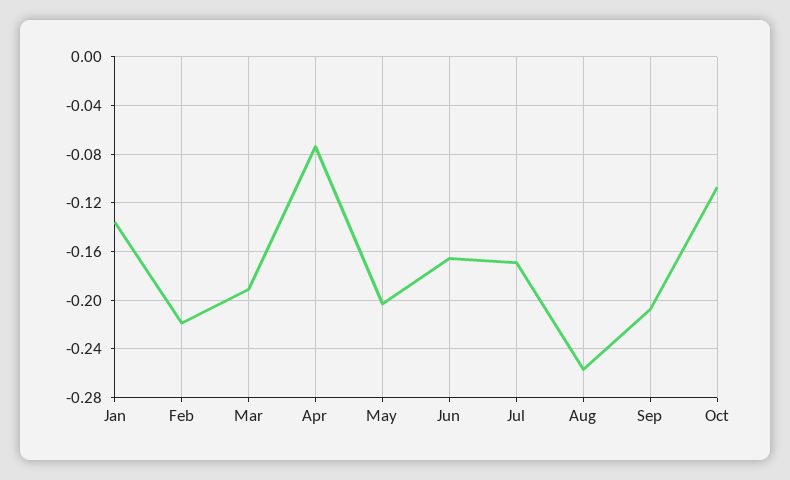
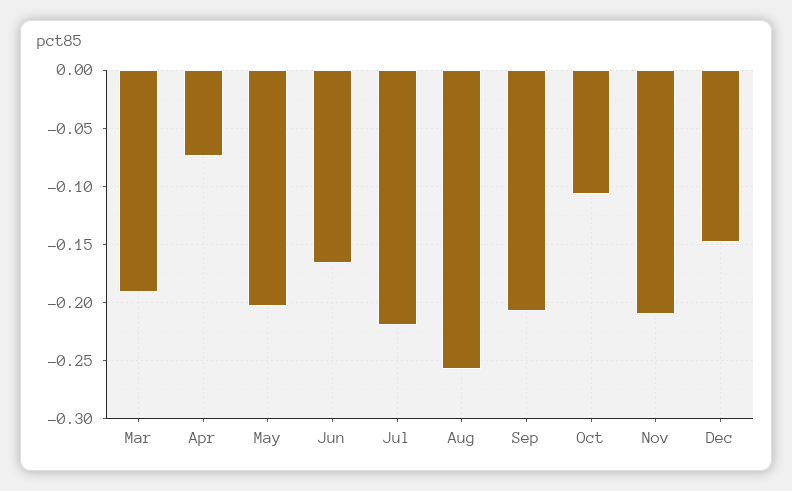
Jan: -0.135 -> none
Feb: -0.22 -> none
Jul: -0.17 -> -0.22
Nov: none -> -0.21
Dec: none -> -0.15

